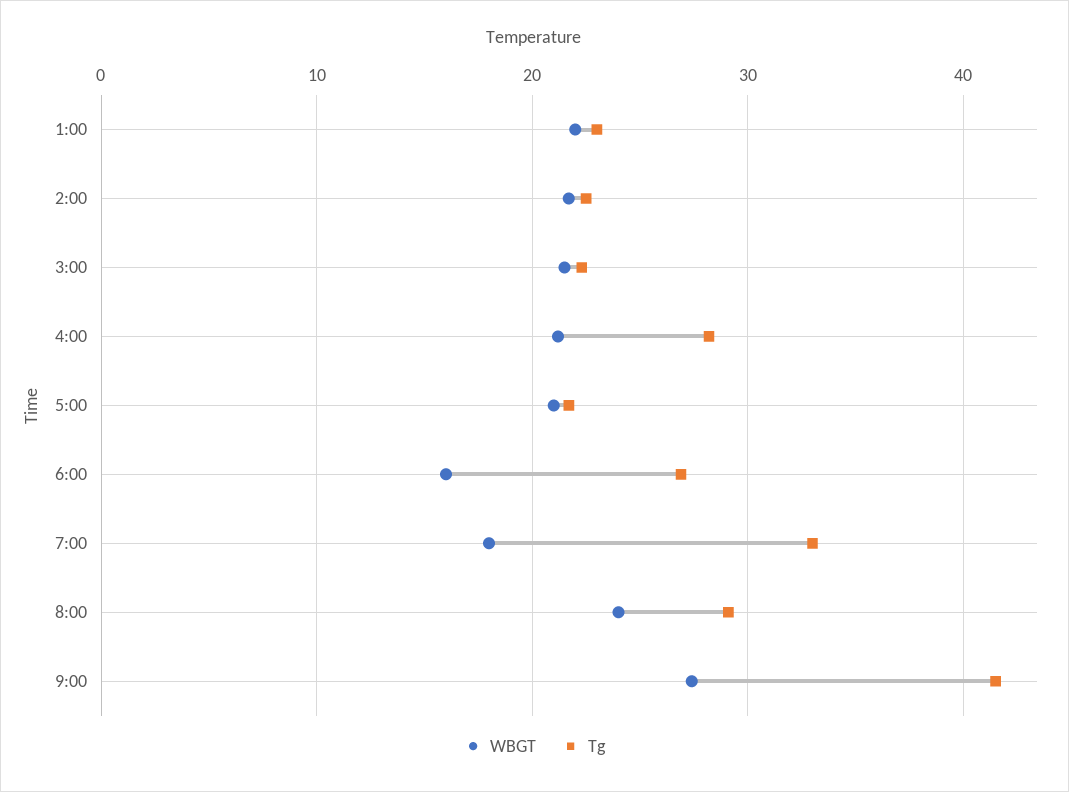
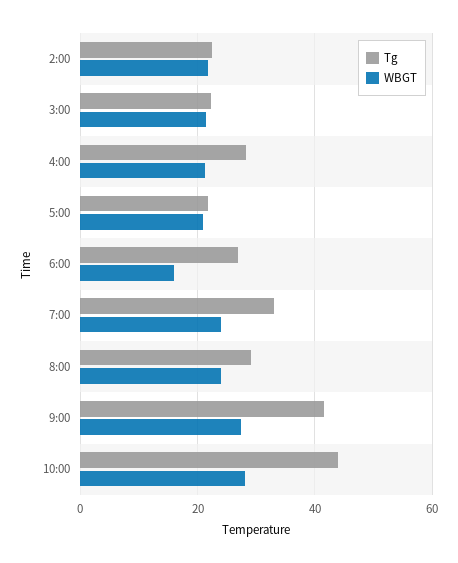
WBGT, 1:00: 22 -> none
Tg, 1:00: 23 -> none
WBGT, 7:00: 18 -> 24
Tg, 10:00: none -> 44
WBGT, 10:00: none -> 28

